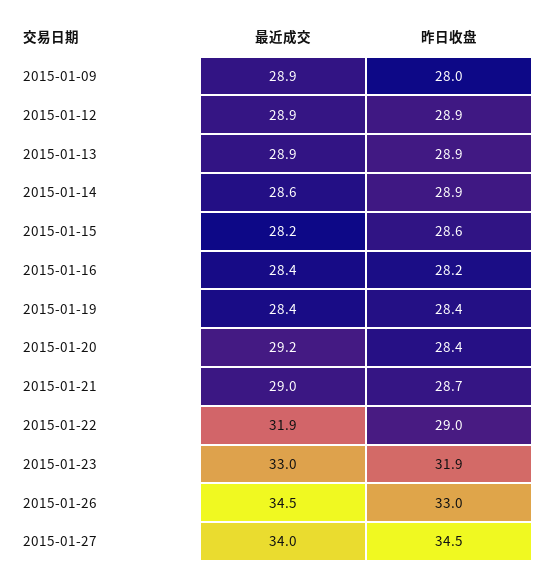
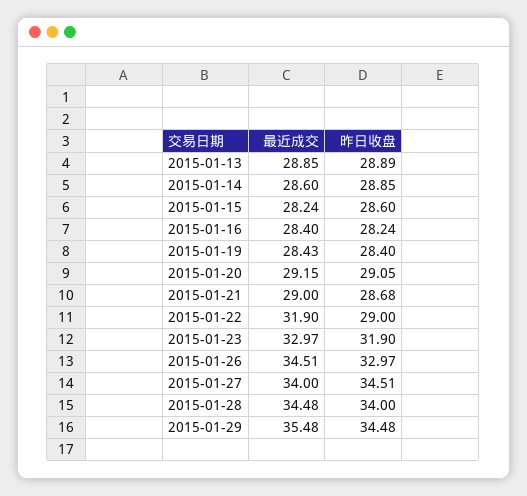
最近成交, 2015-01-09: 28.9 -> none
昨日收盘, 2015-01-09: 28 -> none
最近成交, 2015-01-12: 28.9 -> none
昨日收盘, 2015-01-12: 28.9 -> none
昨日收盘, 2015-01-20: 28.4 -> 29.05
最近成交, 2015-01-28: none -> 34.48
昨日收盘, 2015-01-28: none -> 34
最近成交, 2015-01-29: none -> 35.48
昨日收盘, 2015-01-29: none -> 34.48

